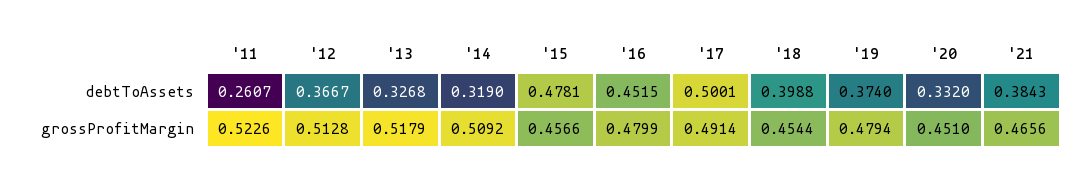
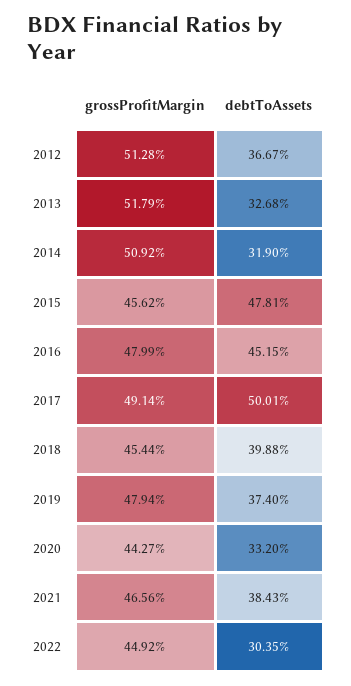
'11, debtToAssets: 0.2607 -> none
'11, grossProfitMargin: 0.5226 -> none
'15, grossProfitMargin: 0.4566 -> 0.4562
'20, grossProfitMargin: 0.451 -> 0.4427
2022, grossProfitMargin: none -> 0.4492
2022, debtToAssets: none -> 0.3035

